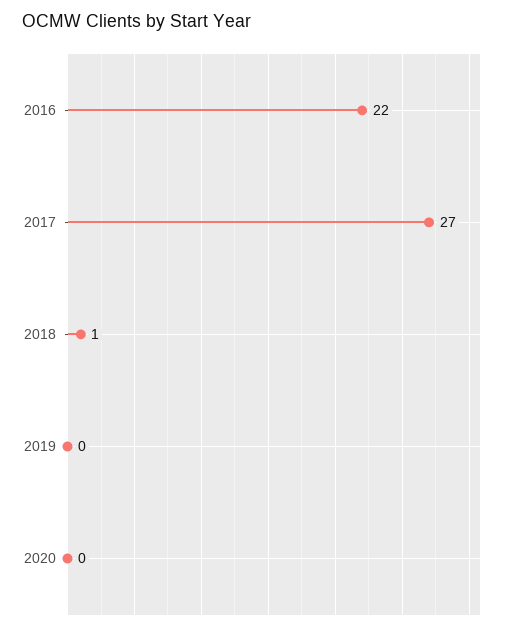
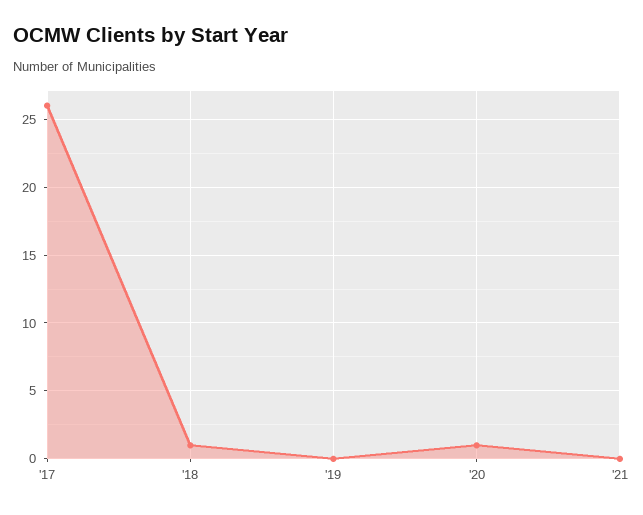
2016: 22 -> none
2017: 27 -> 26
2020: 0 -> 1
'21: none -> 0

